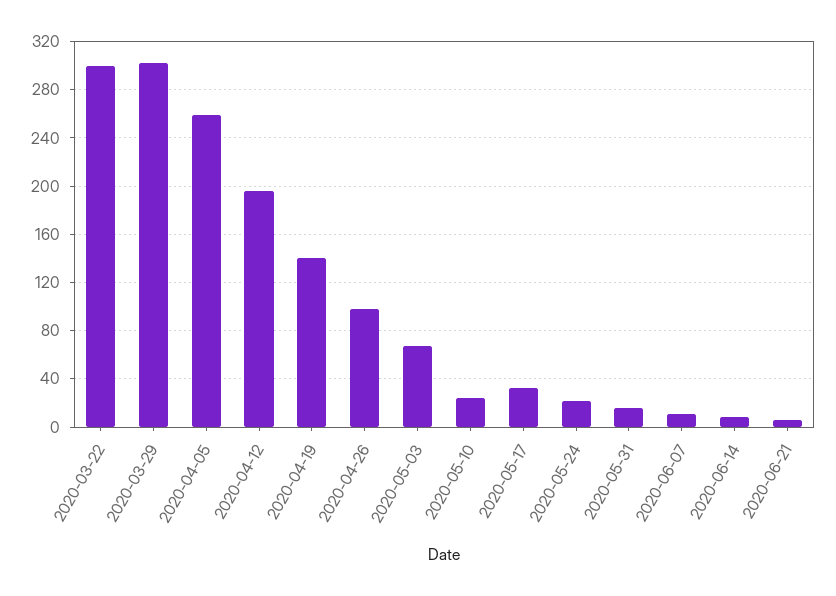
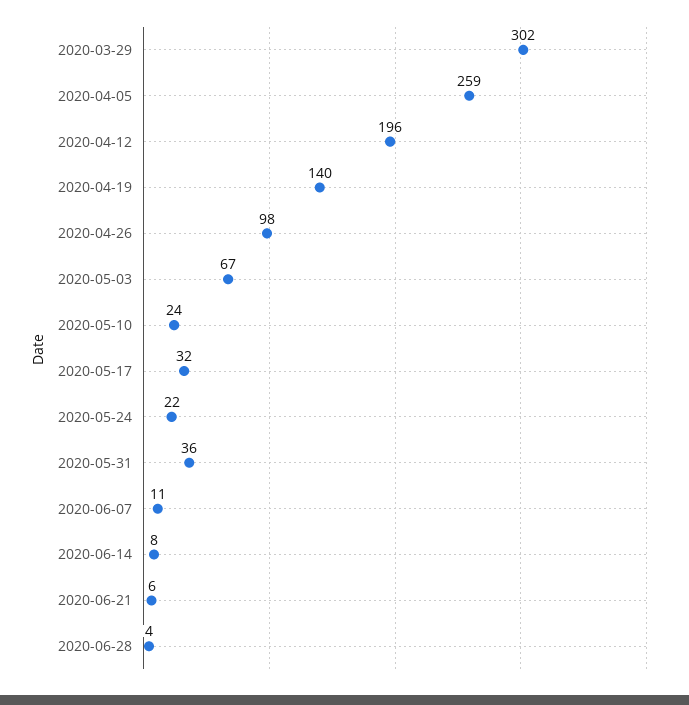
2020-03-22: 300 -> none
2020-05-31: 15 -> 36
2020-06-28: none -> 4

